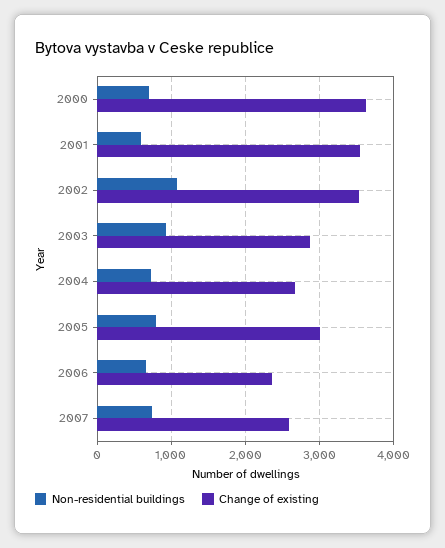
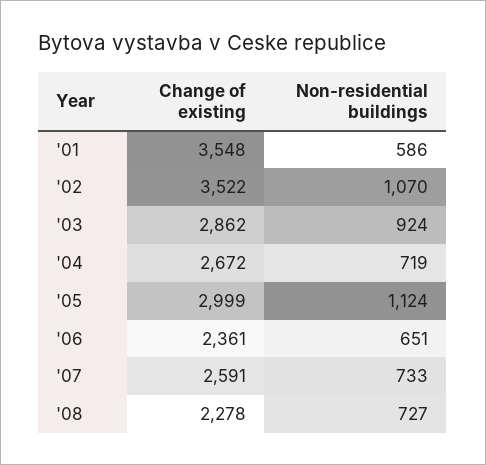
Non-residential buildings, 2000: 700 -> none
Change of existing, 2000: 3600 -> none
Non-residential buildings, 2005: 800 -> 1124
Change of existing, '08: none -> 2278
Non-residential buildings, '08: none -> 727

